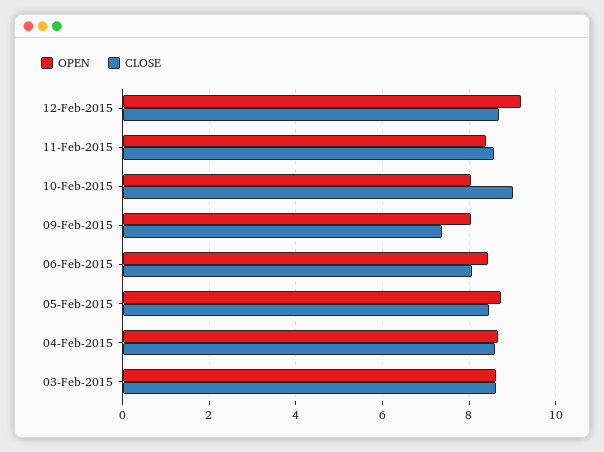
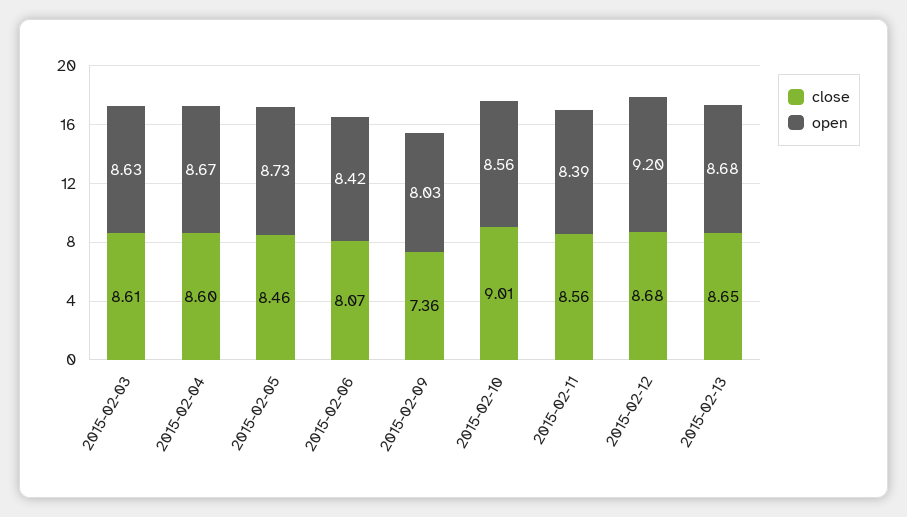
OPEN, 10-Feb-2015: 8 -> 8.56
CLOSE, 2015-02-13: none -> 8.65
OPEN, 2015-02-13: none -> 8.68

